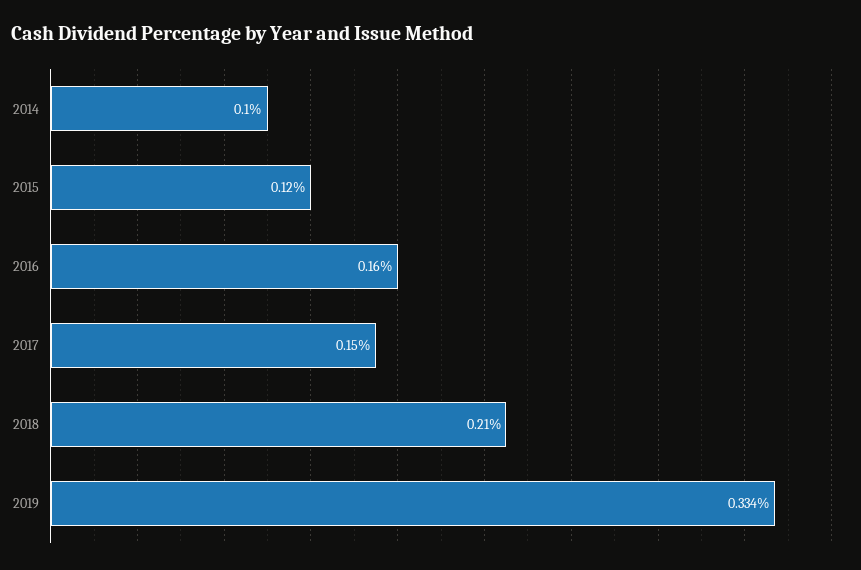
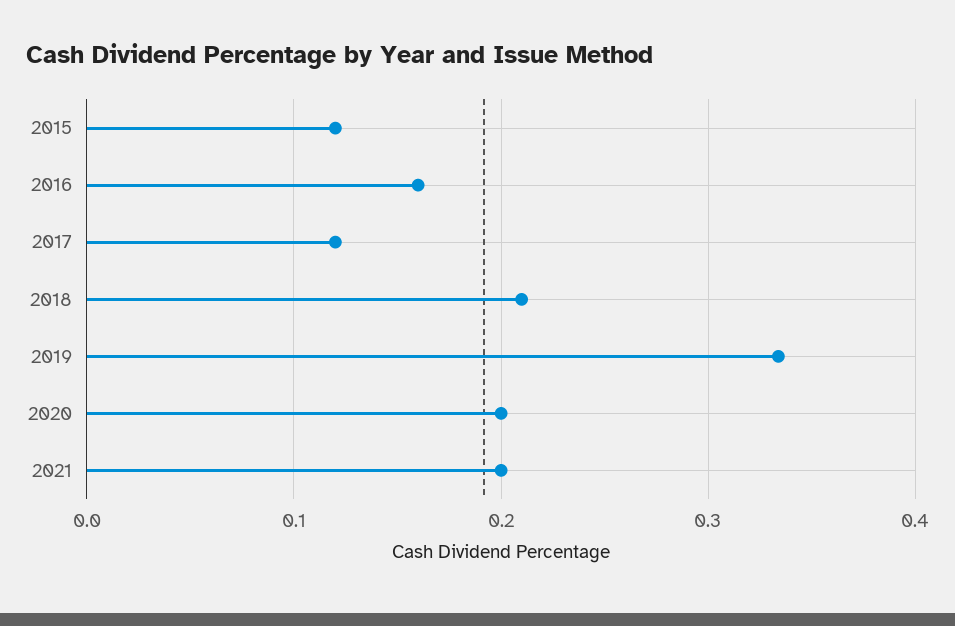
2014: 0.1 -> none
2017: 0.15 -> 0.12
2020: none -> 0.2
2021: none -> 0.2

